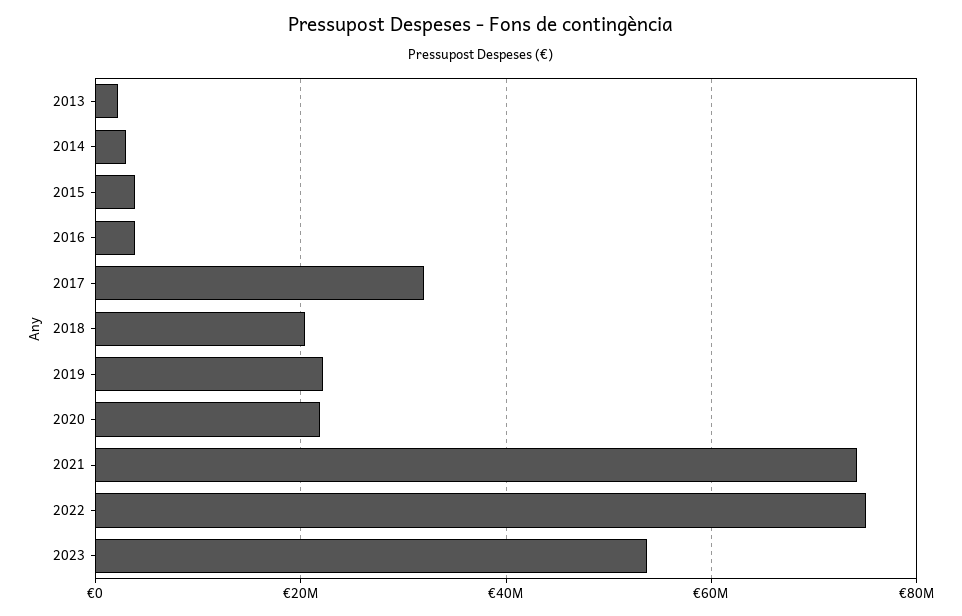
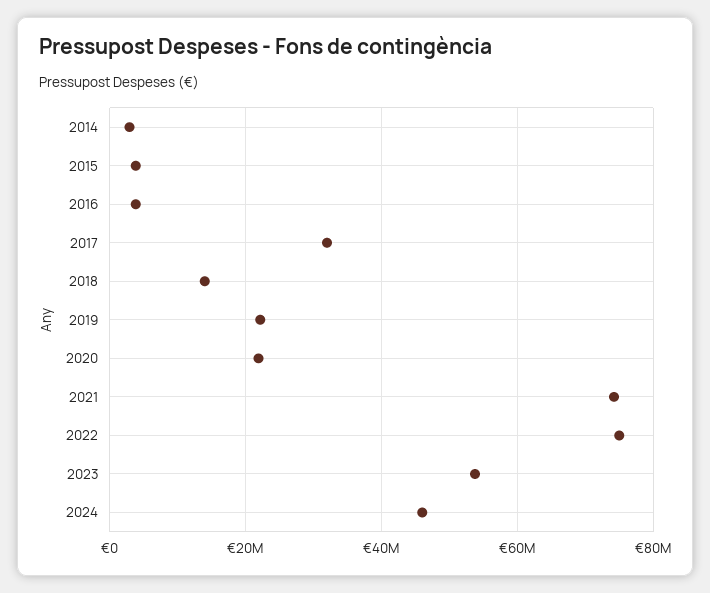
2013: 2000000 -> none
2018: 20000000 -> 14000000
2024: none -> 46000000

